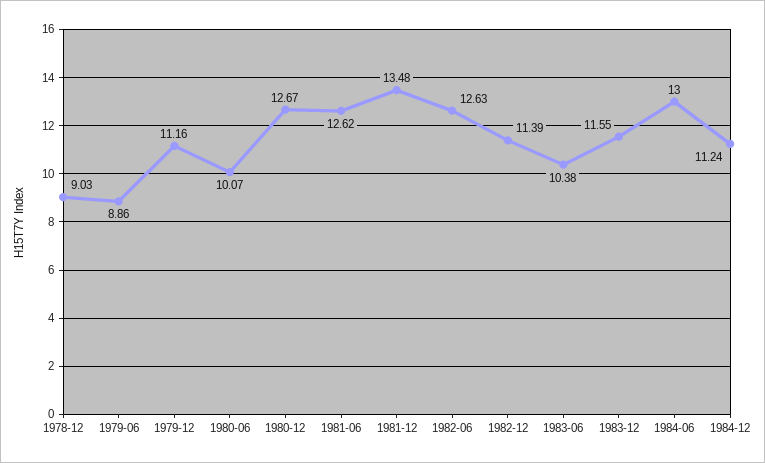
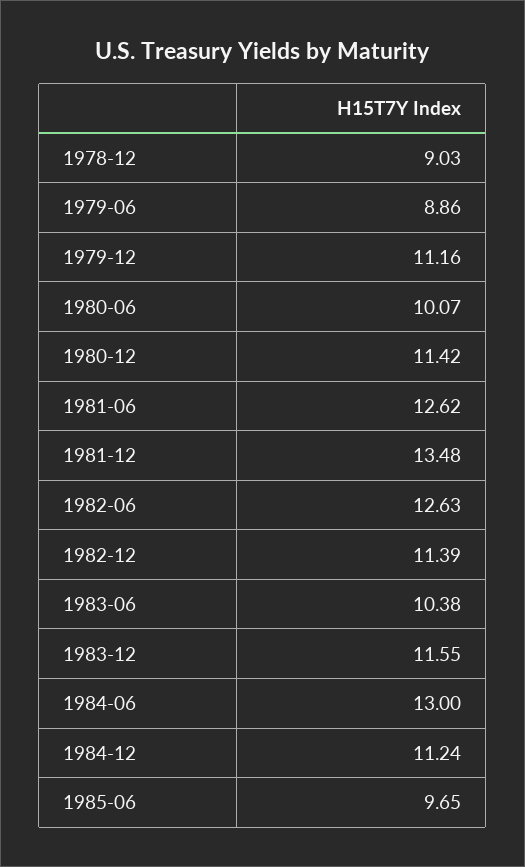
1980-12: 12.67 -> 11.42
1985-06: none -> 9.65

